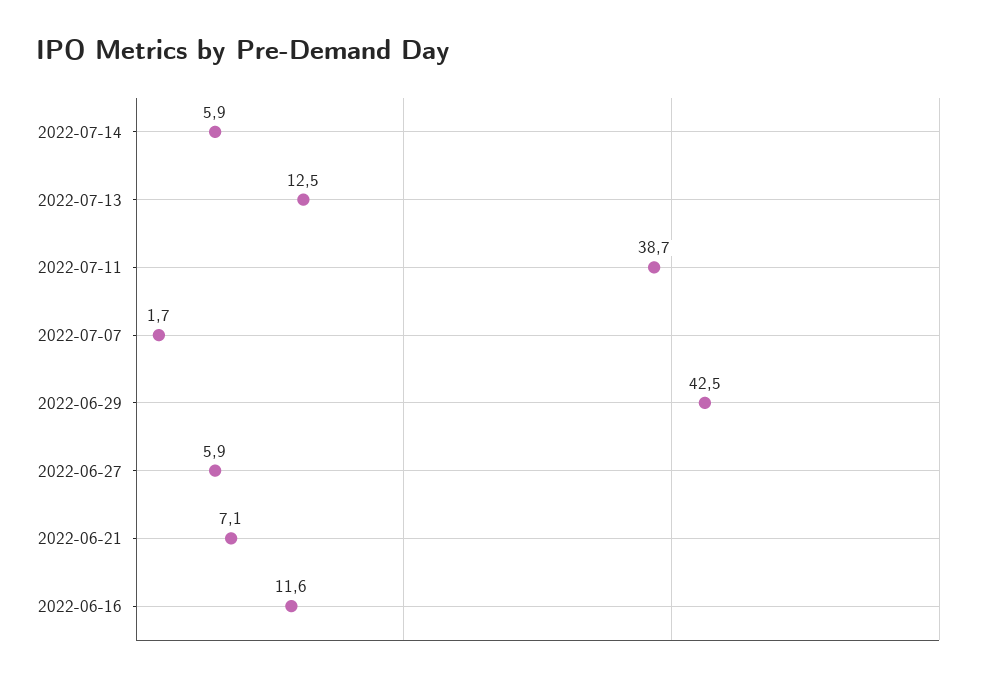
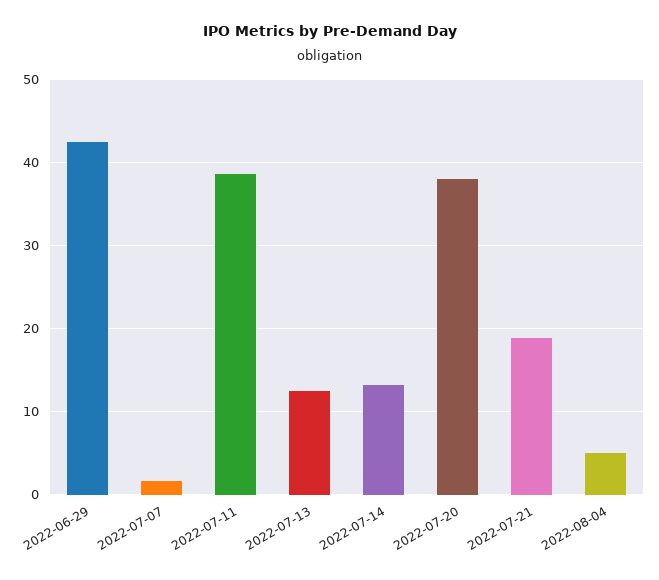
2022-07-14: 5.9 -> 13
2022-06-27: 5.9 -> none
2022-06-21: 7.1 -> none
2022-06-16: 11.6 -> none
2022-07-20: none -> 38
2022-07-21: none -> 19
2022-08-04: none -> 5

